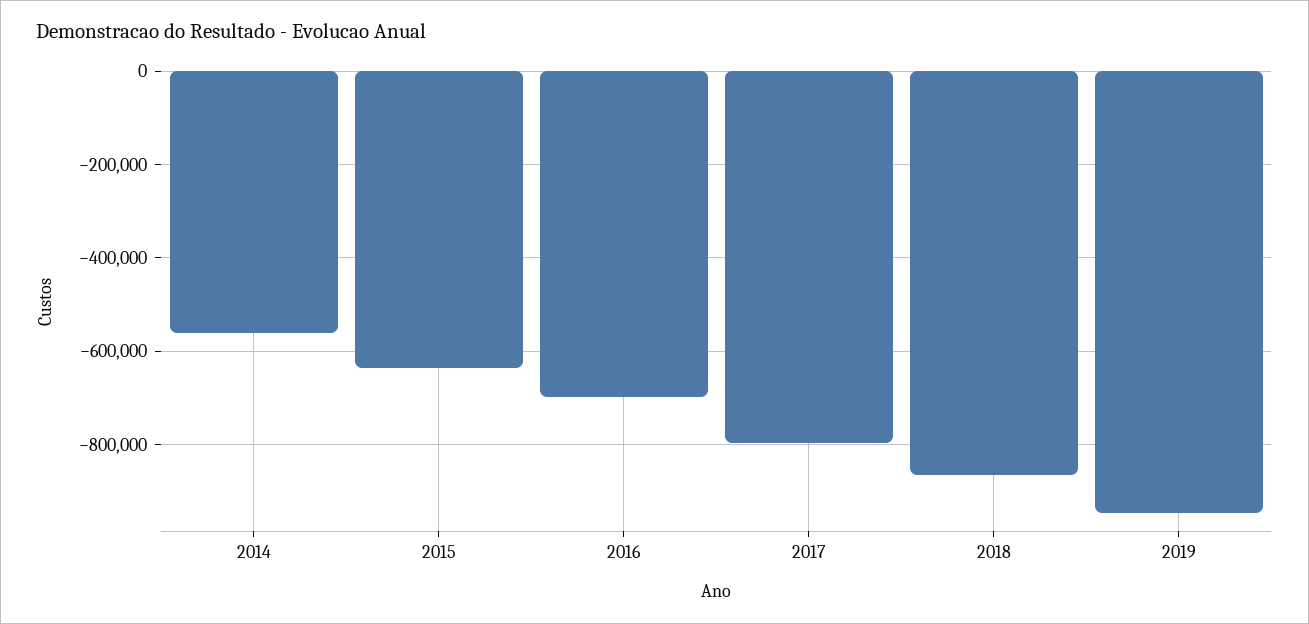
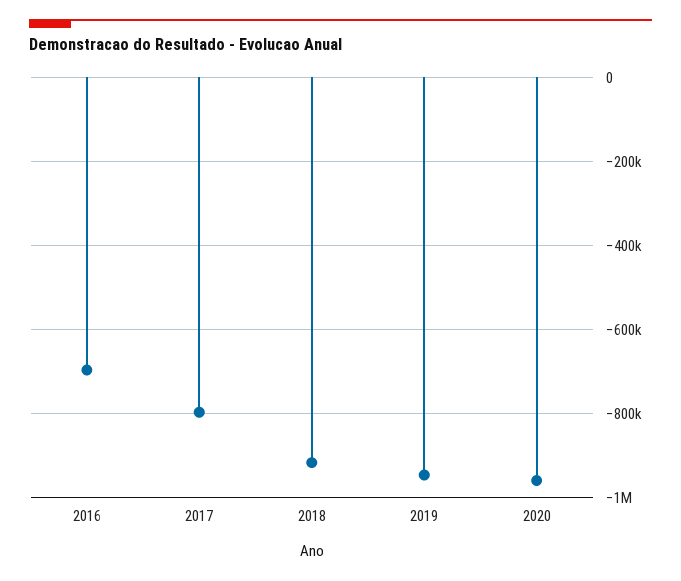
2014: -560000 -> none
2015: -640000 -> none
2018: -860000 -> -920000
2020: none -> -960000

